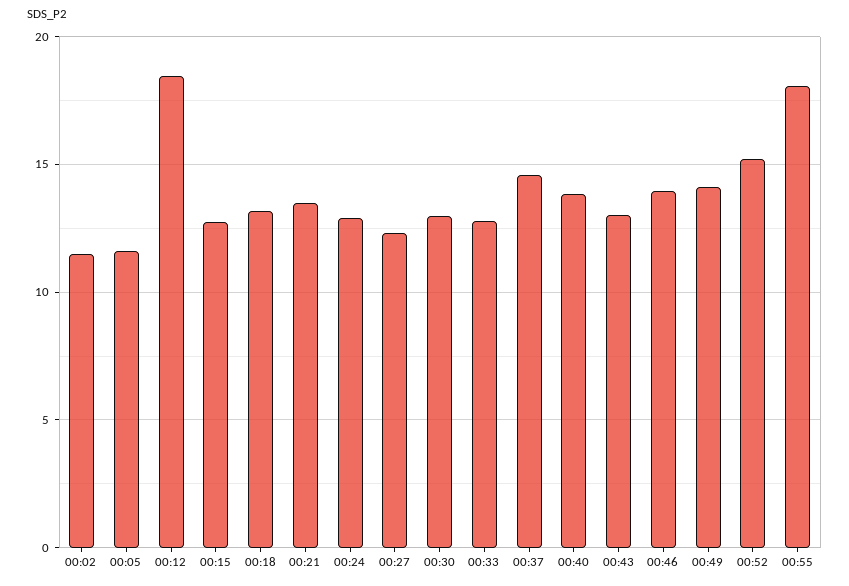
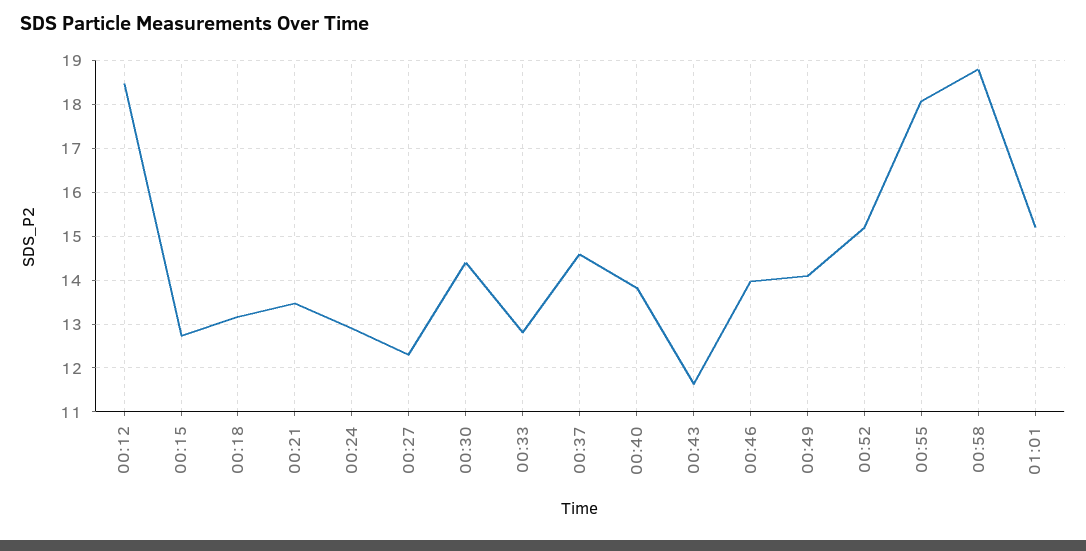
00:02: 11.5 -> none
00:05: 11.5 -> none
00:30: 13 -> 14.4
00:43: 13 -> 11.6
00:58: none -> 18.8
01:01: none -> 15.2

